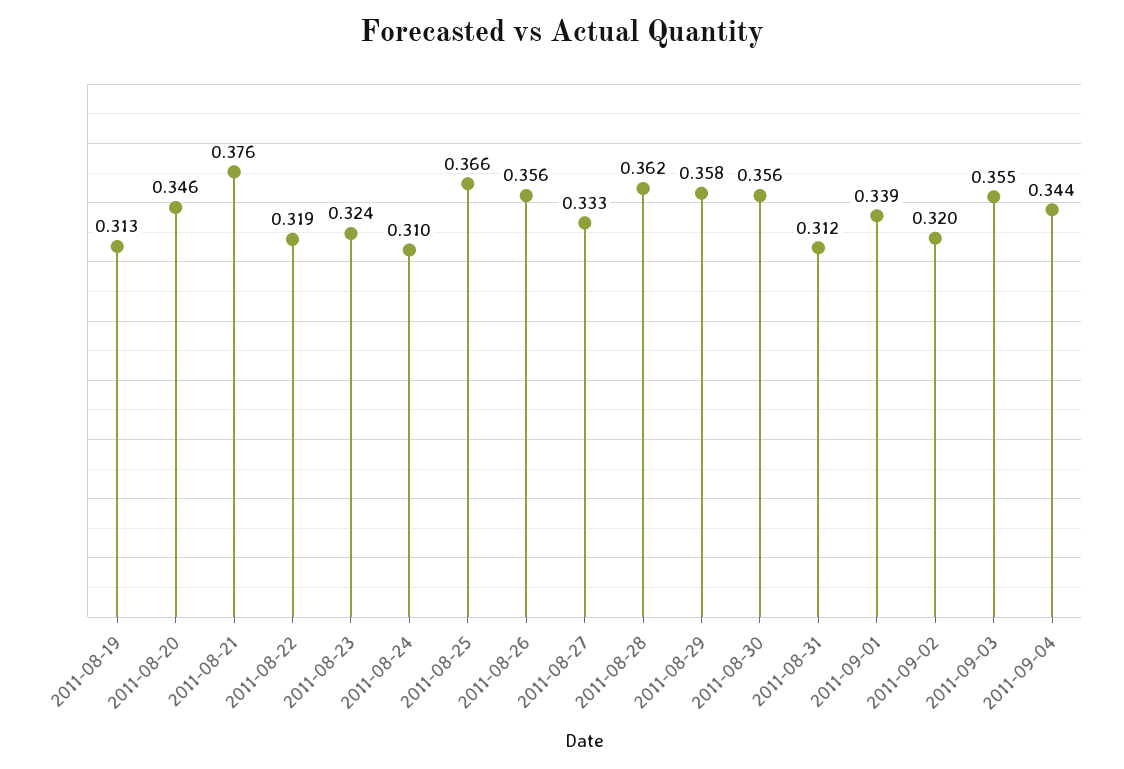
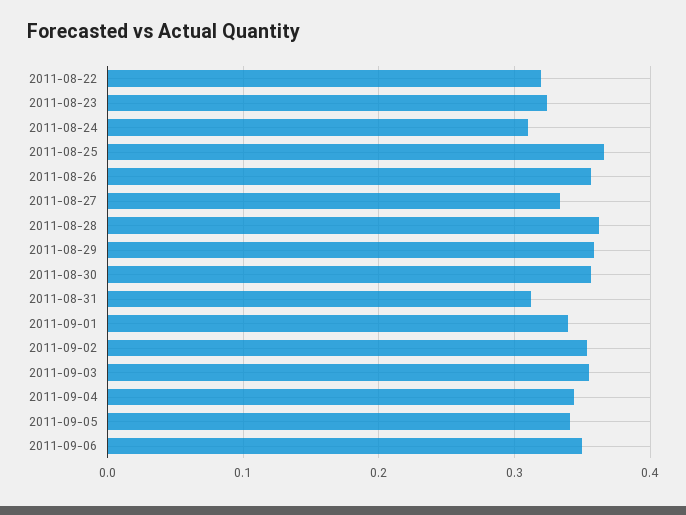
2011-08-19: 0.313 -> none
2011-08-20: 0.346 -> none
2011-08-21: 0.376 -> none
2011-09-02: 0.32 -> 0.35
2011-09-05: none -> 0.34
2011-09-06: none -> 0.35

